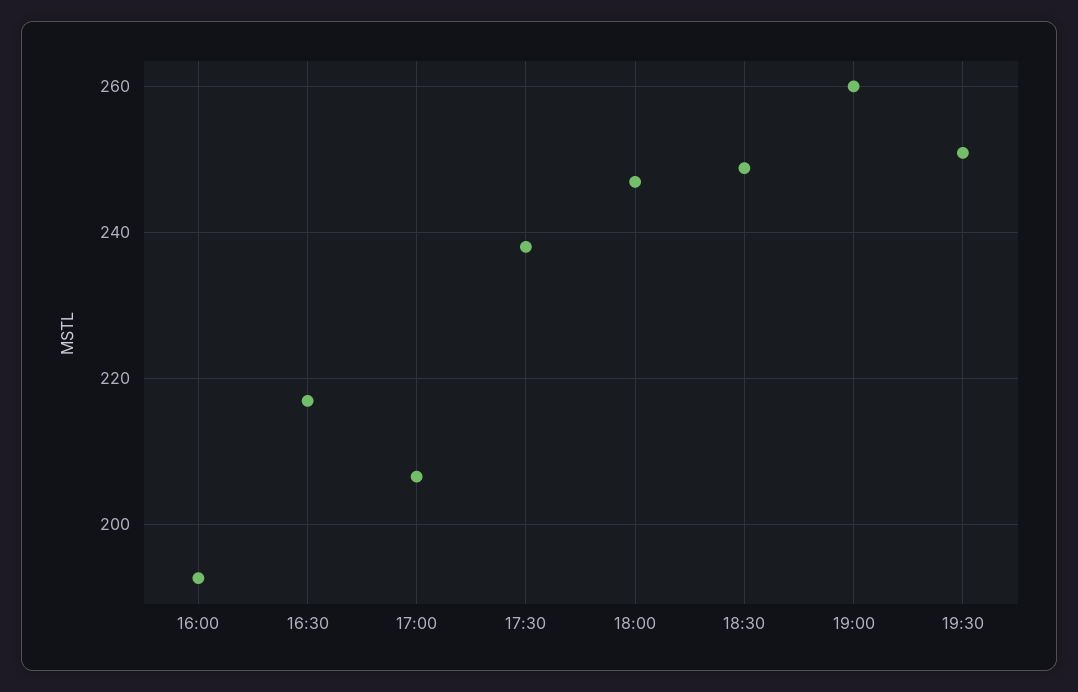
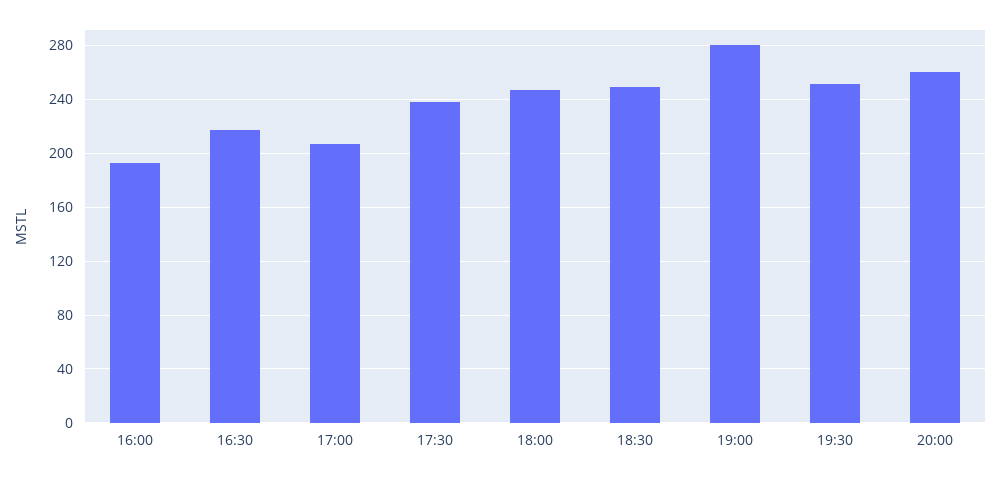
19:00: 260 -> 280
20:00: none -> 260

